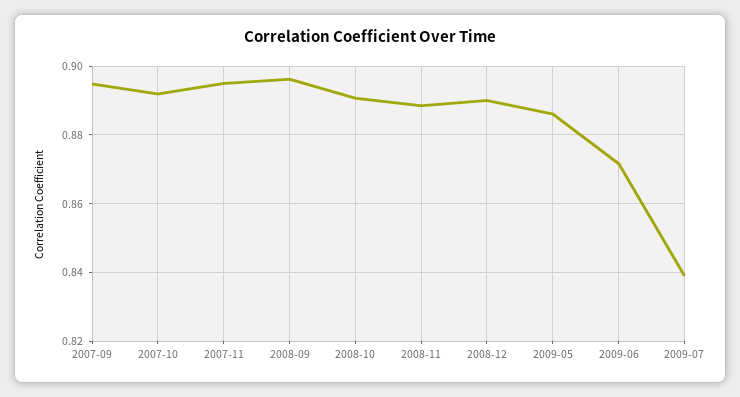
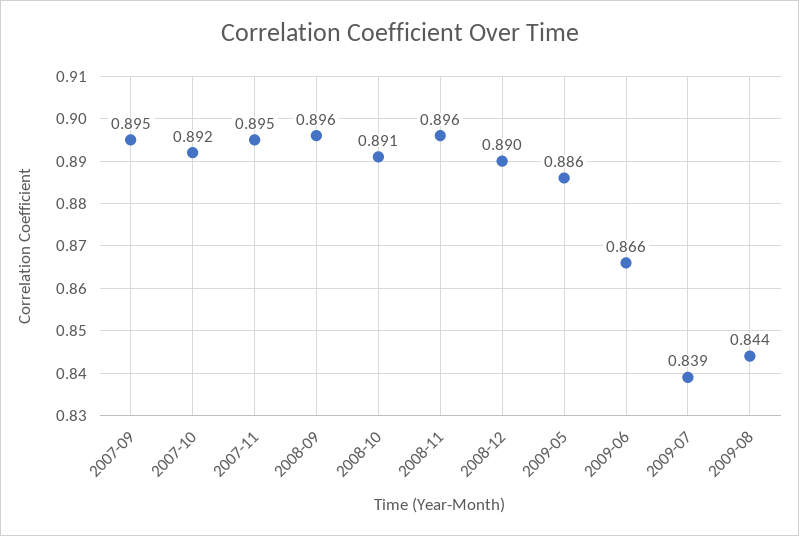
2008-11: 0.888 -> 0.896
2009-06: 0.872 -> 0.866
2009-08: none -> 0.844

